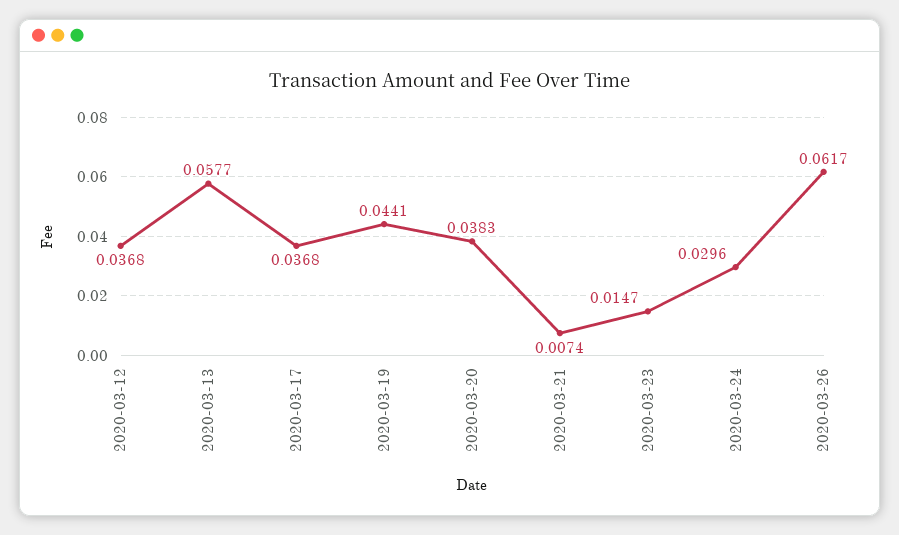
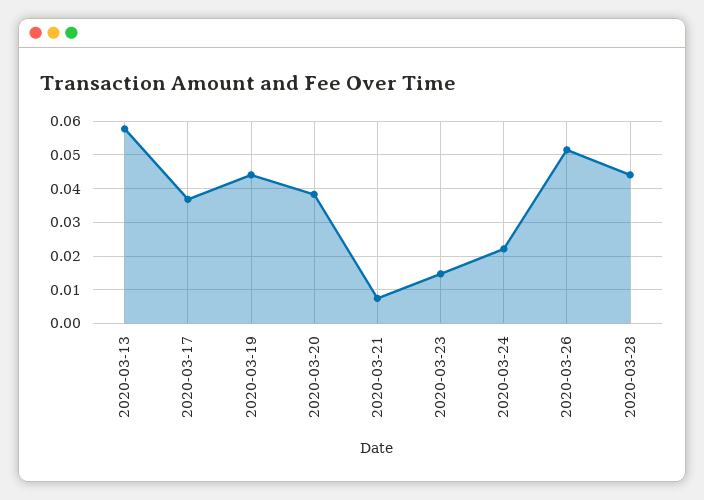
2020-03-12: 0.0368 -> none
2020-03-24: 0.0296 -> 0.022
2020-03-26: 0.0617 -> 0.052
2020-03-28: none -> 0.044

